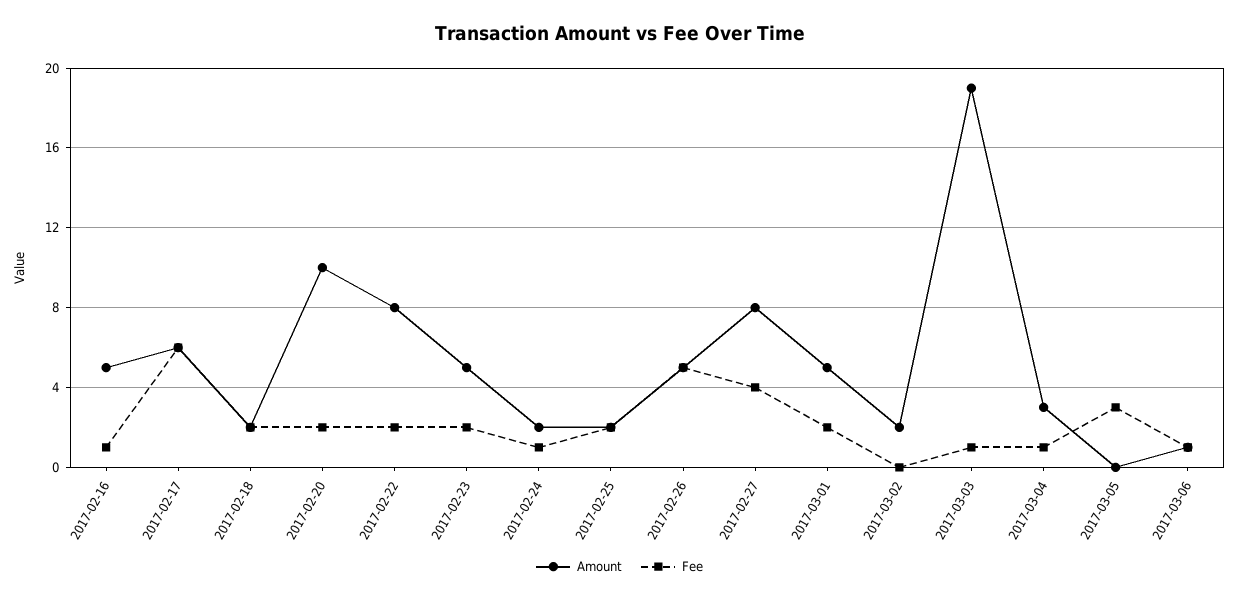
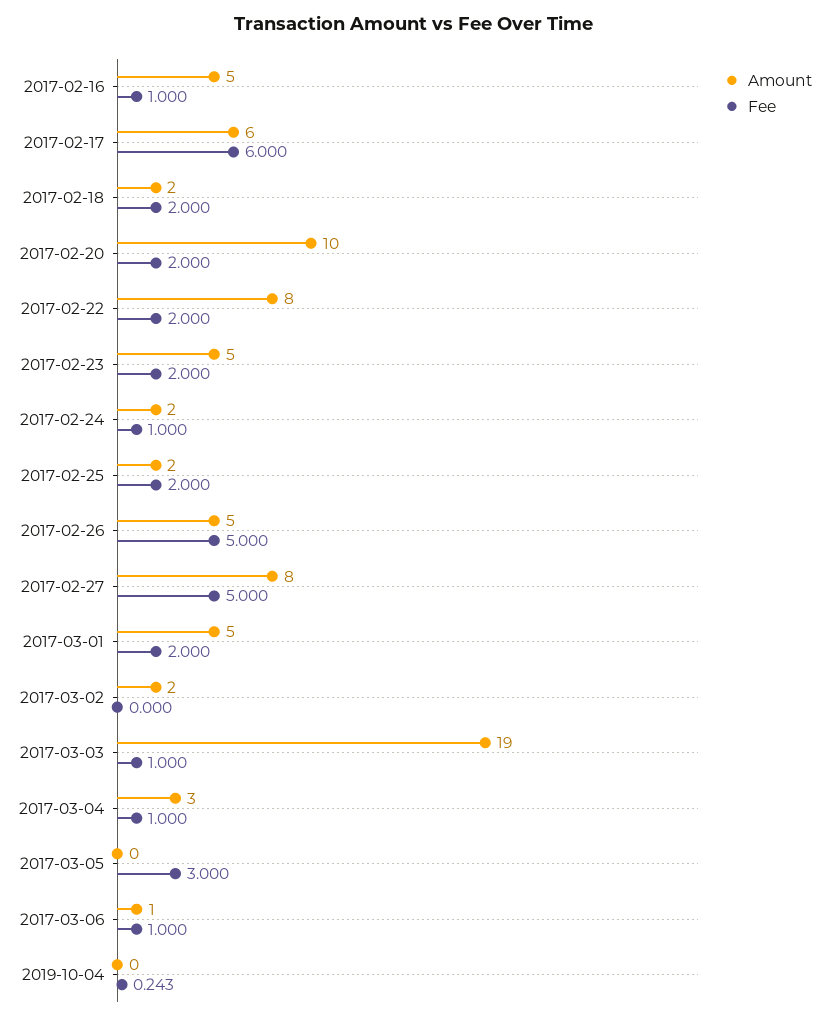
Fee, 2017-02-27: 4 -> 5
Amount, 2019-10-04: none -> 0
Fee, 2019-10-04: none -> 0.243

